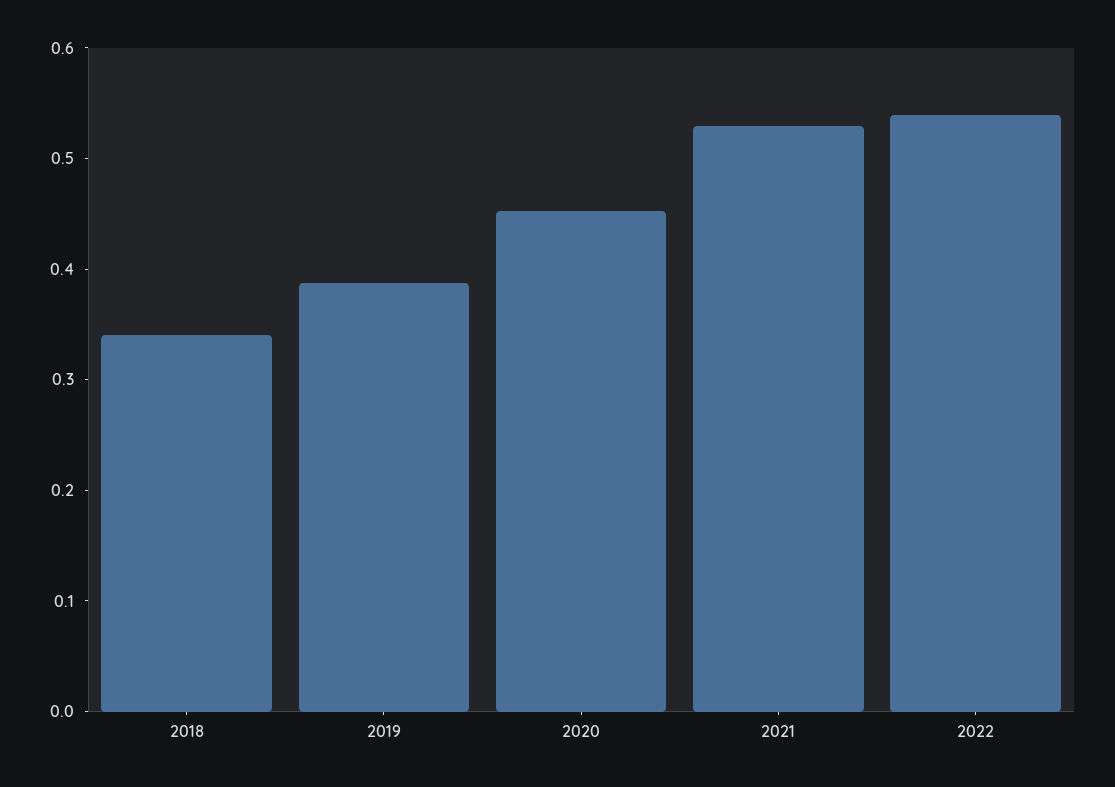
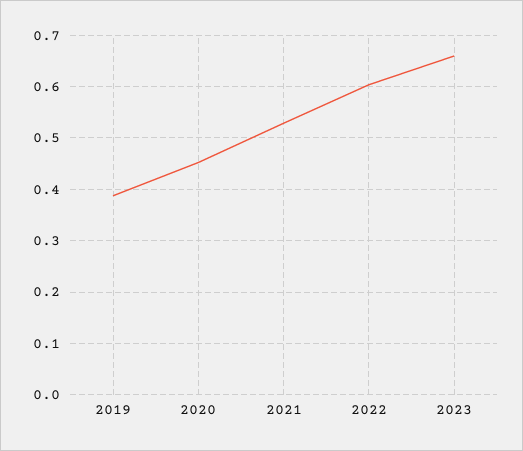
2018: 0.34 -> none
2022: 0.54 -> 0.6
2023: none -> 0.66

